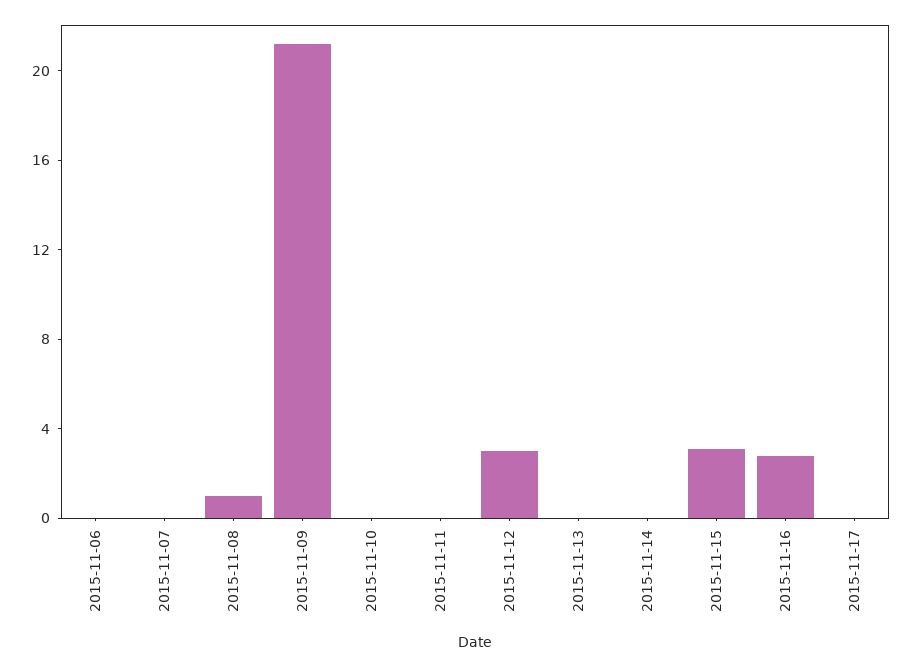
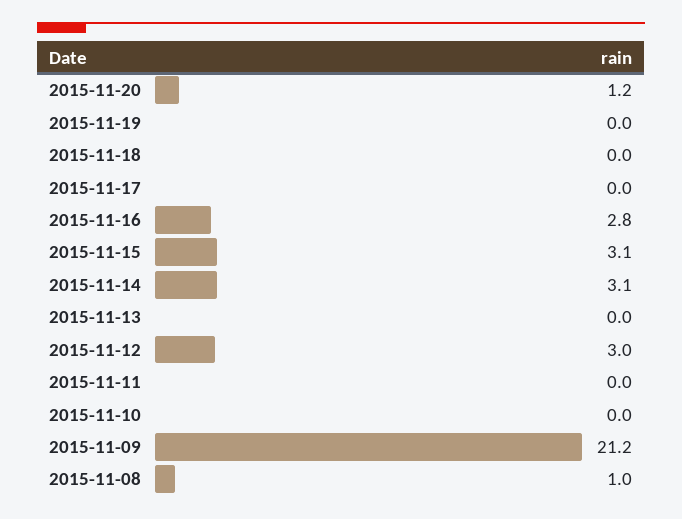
2015-11-06: 0 -> none
2015-11-07: 0 -> none
2015-11-14: 0 -> 3.1
2015-11-20: none -> 1.2
2015-11-19: none -> 0
2015-11-18: none -> 0

